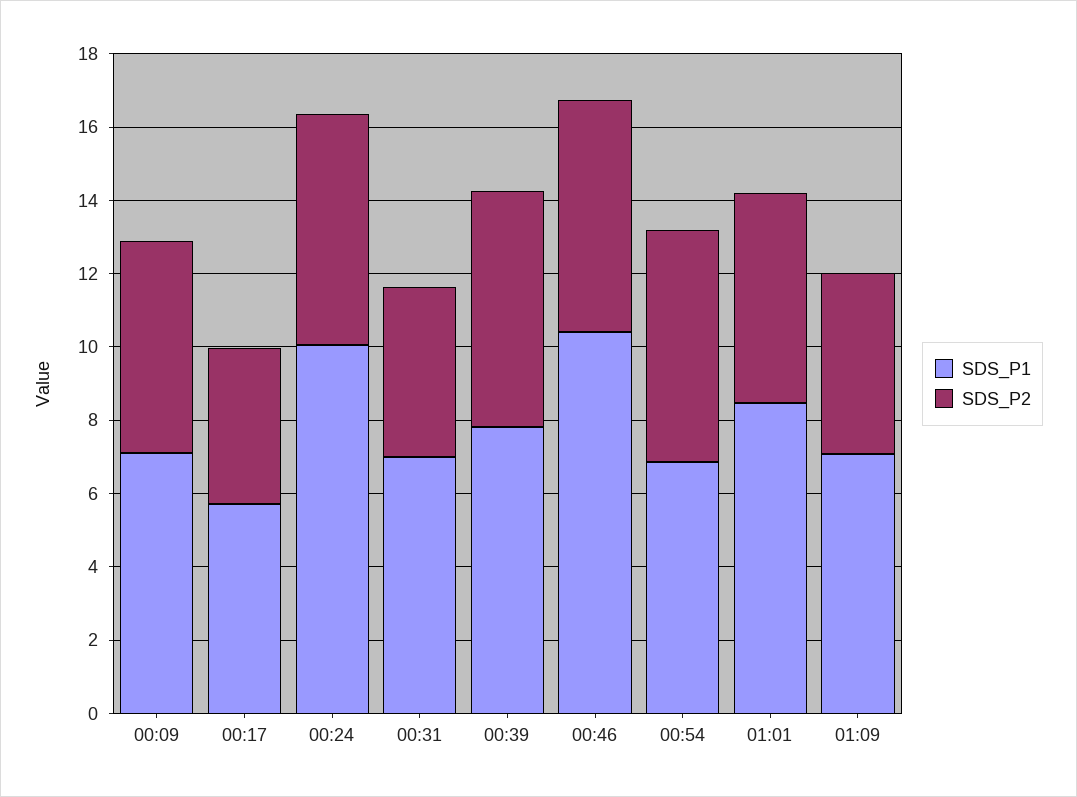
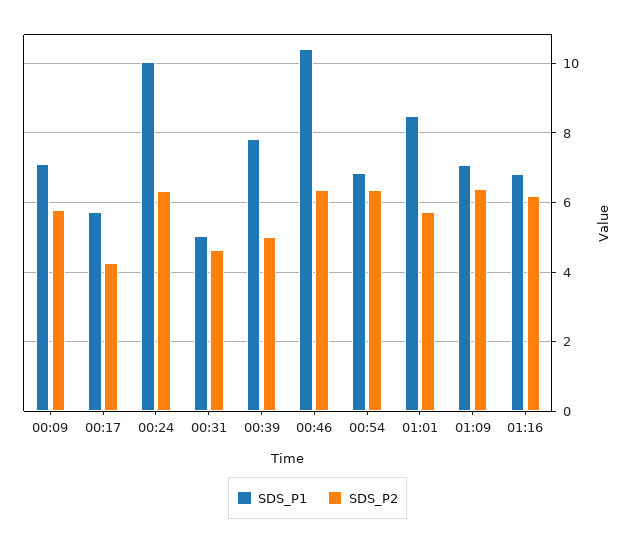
SDS_P1, 00:31: 7 -> 5
SDS_P2, 00:39: 6.5 -> 5
SDS_P2, 01:09: 5 -> 6.4
SDS_P1, 01:16: none -> 6.8
SDS_P2, 01:16: none -> 6.2

